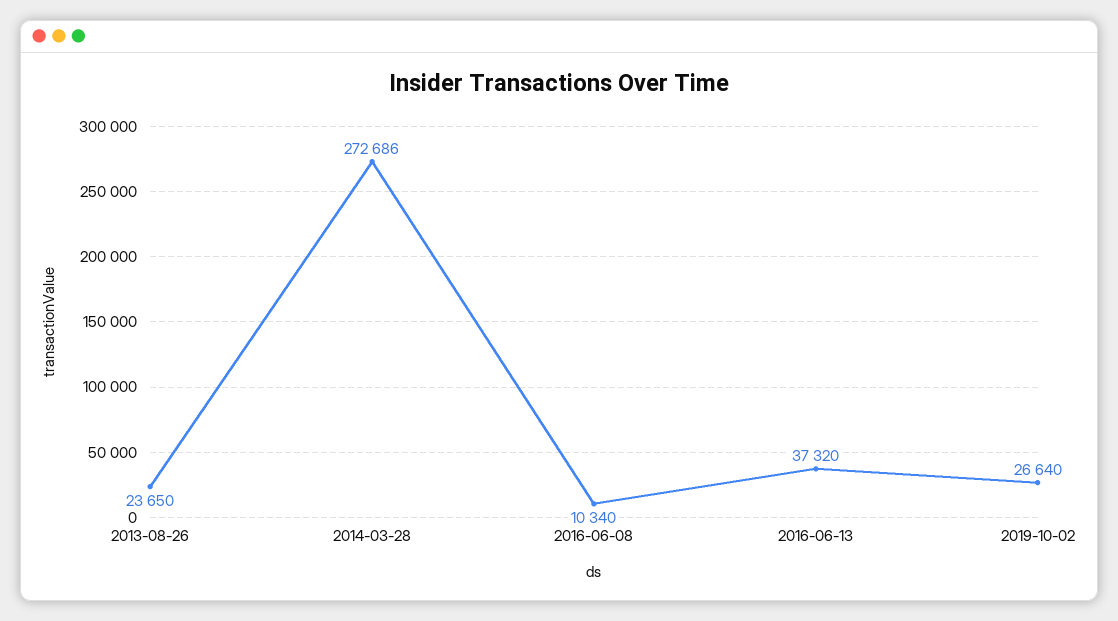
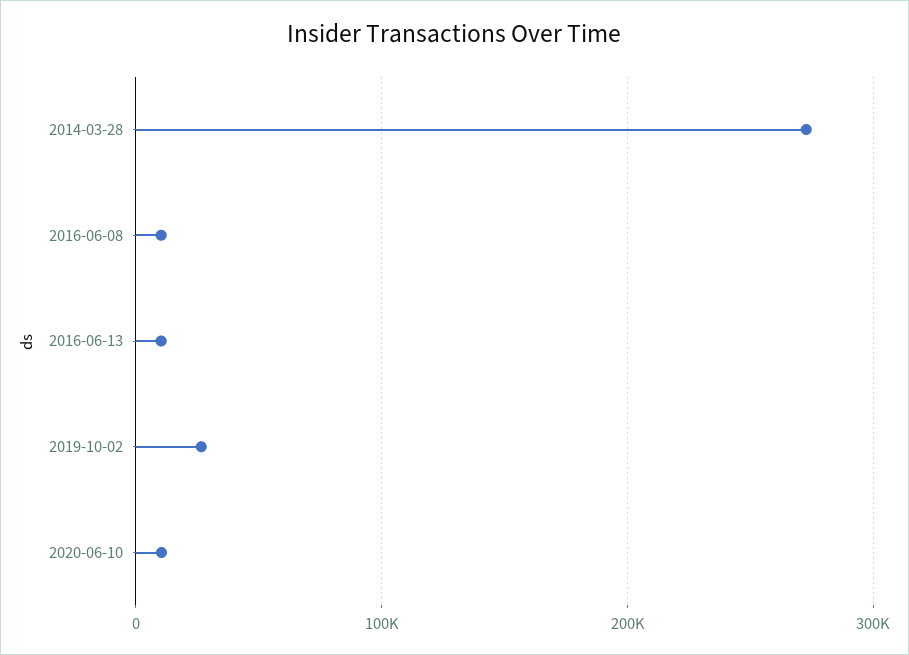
2013-08-26: 23650 -> none
2016-06-13: 37320 -> 10000
2020-06-10: none -> 10000

